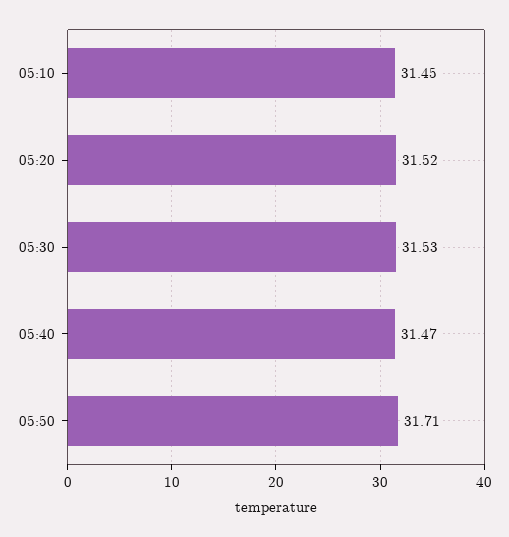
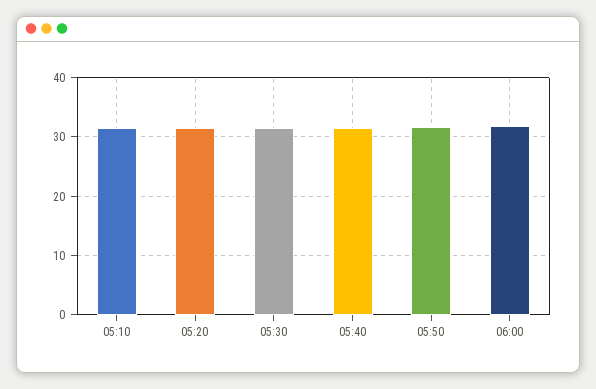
06:00: none -> 32

